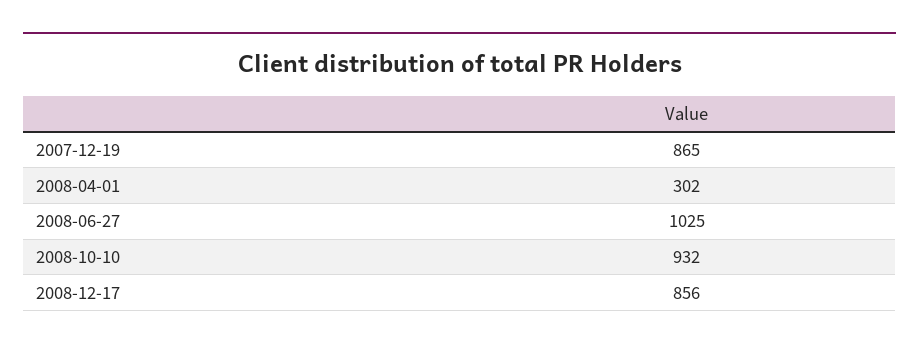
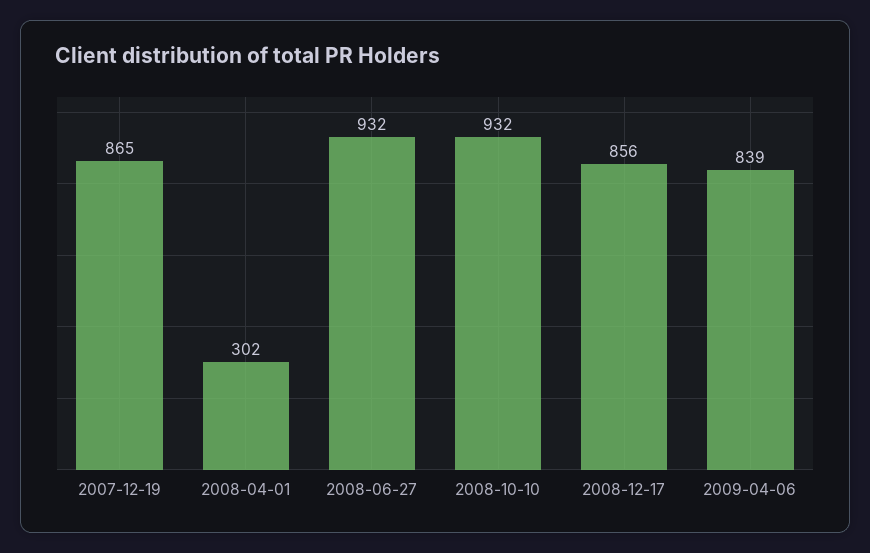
2008-06-27: 1025 -> 932
2009-04-06: none -> 839

